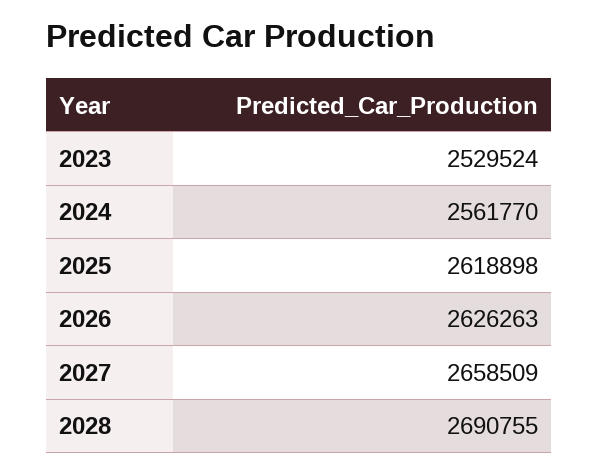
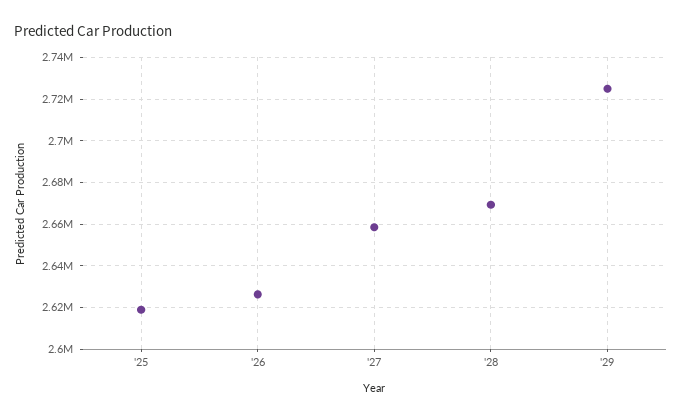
2023: 2529524 -> none
2024: 2561770 -> none
2028: 2690755 -> 2670000
'29: none -> 2725000

